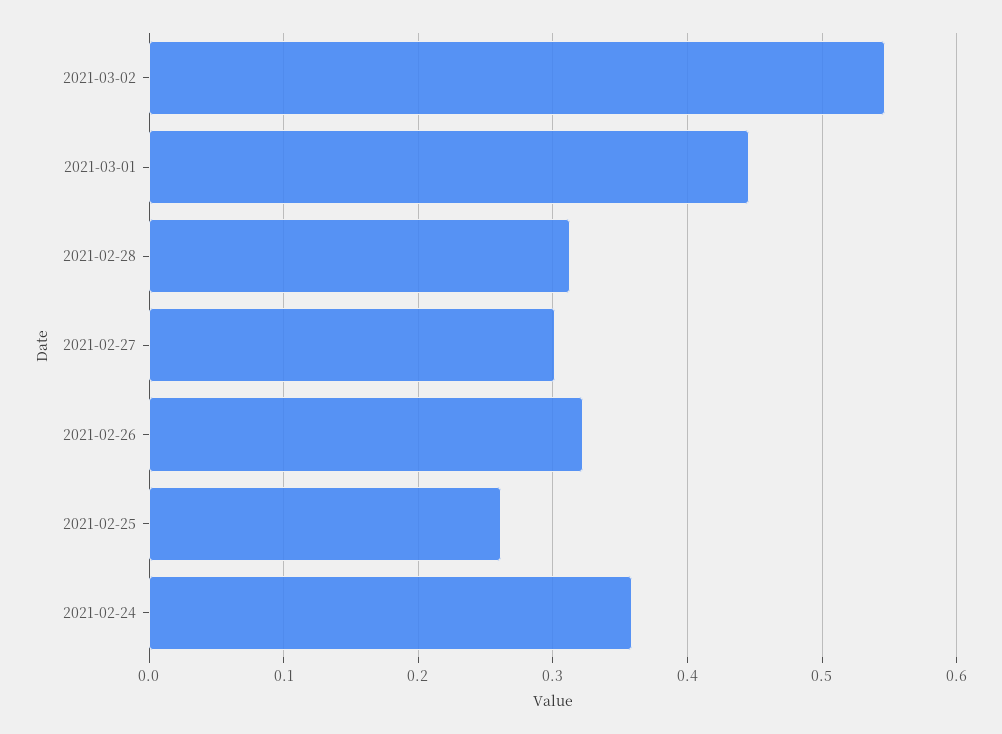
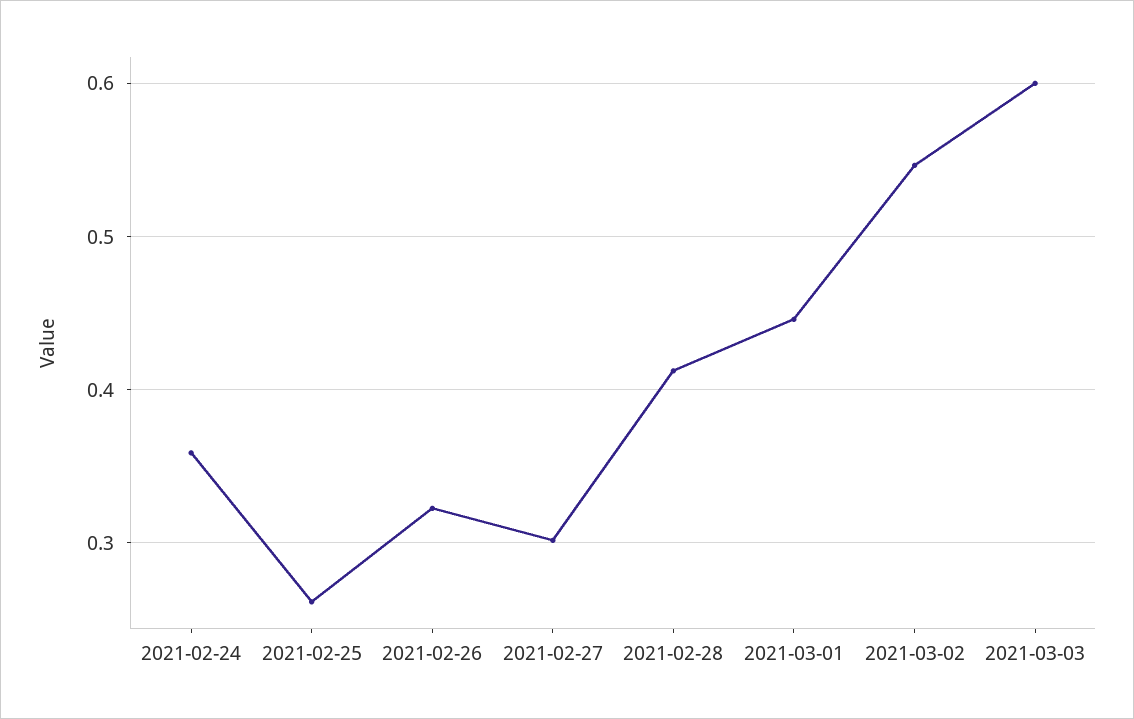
2021-02-28: 0.31 -> 0.41
2021-03-03: none -> 0.6

